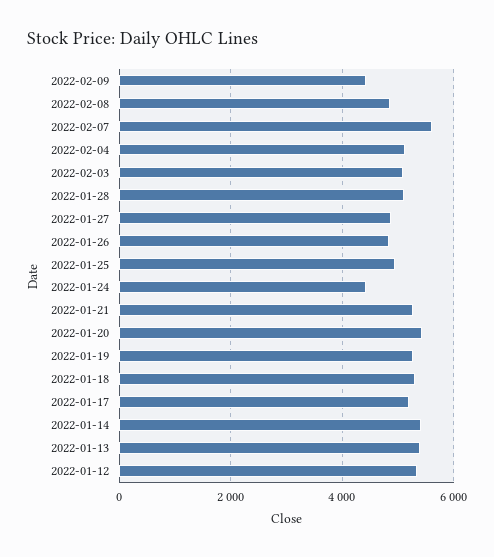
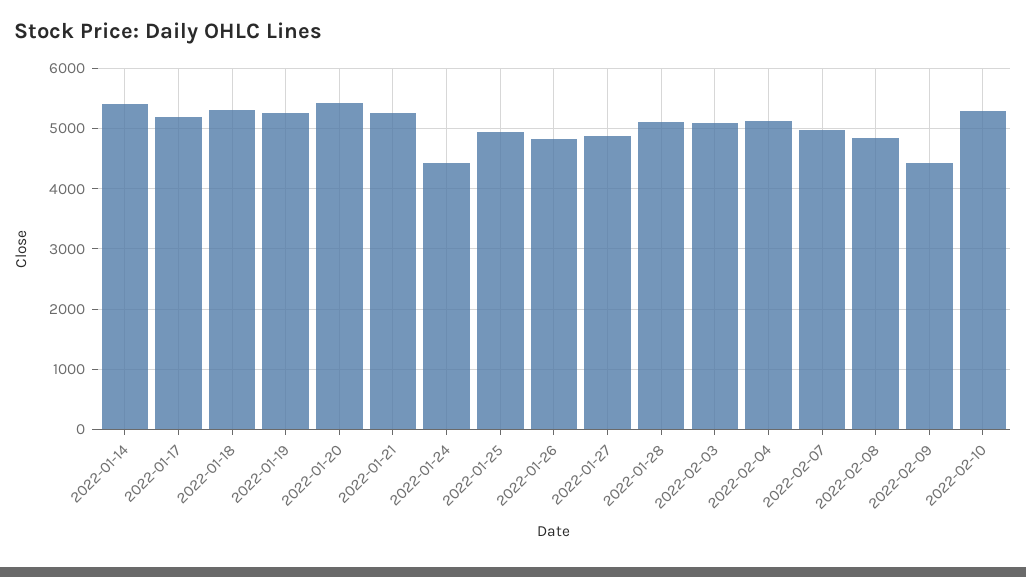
2022-02-07: 5600 -> 5000
2022-01-13: 5400 -> none
2022-01-12: 5400 -> none
2022-02-10: none -> 5300

